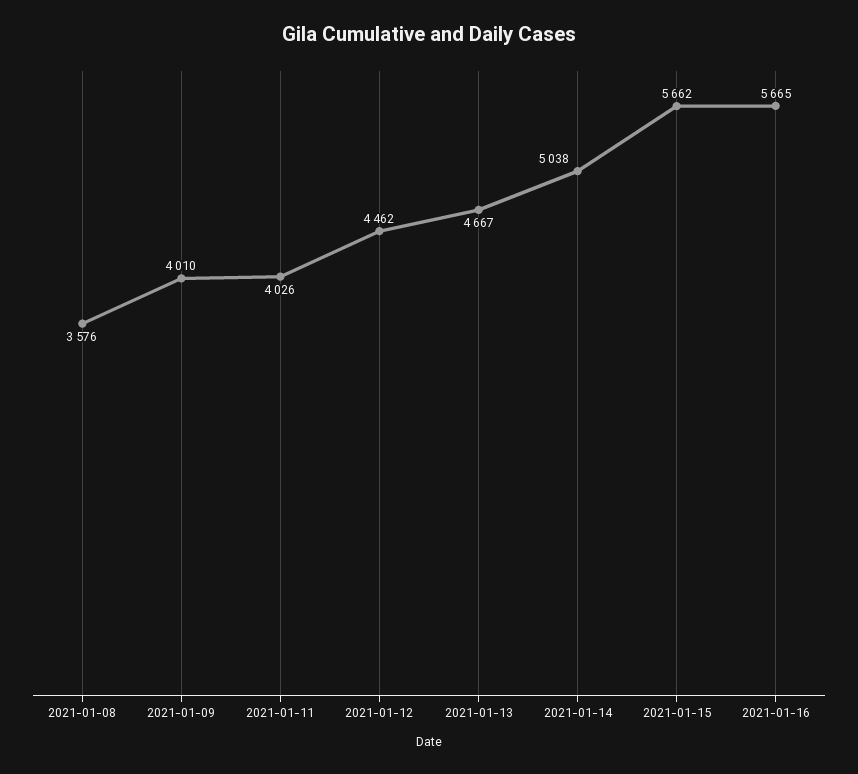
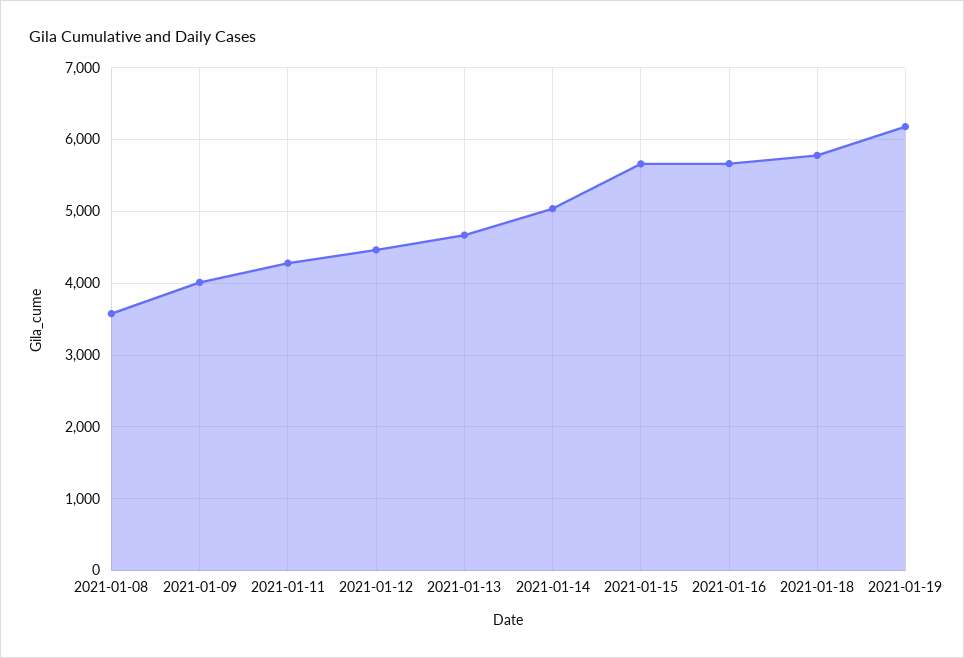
2021-01-11: 4026 -> 4300
2021-01-18: none -> 5800
2021-01-19: none -> 6200

